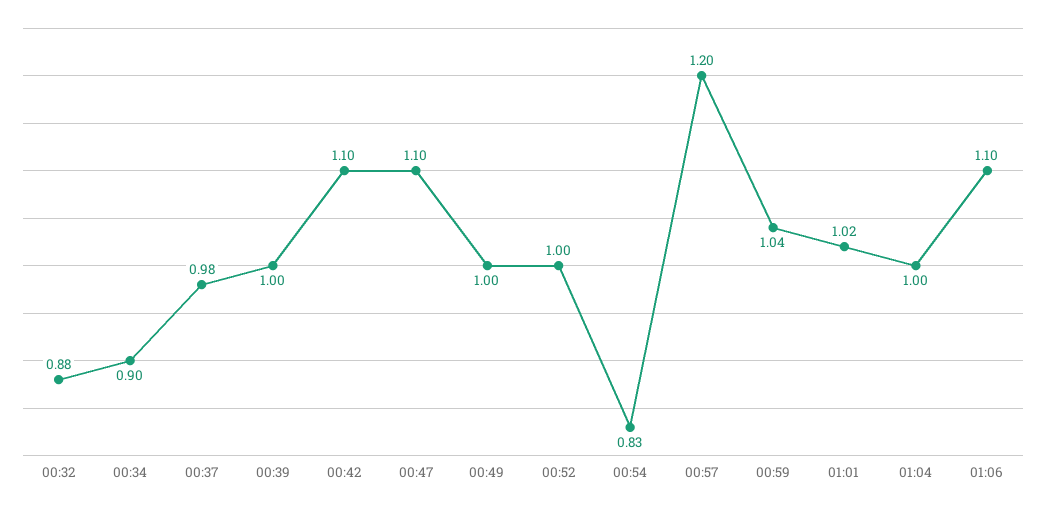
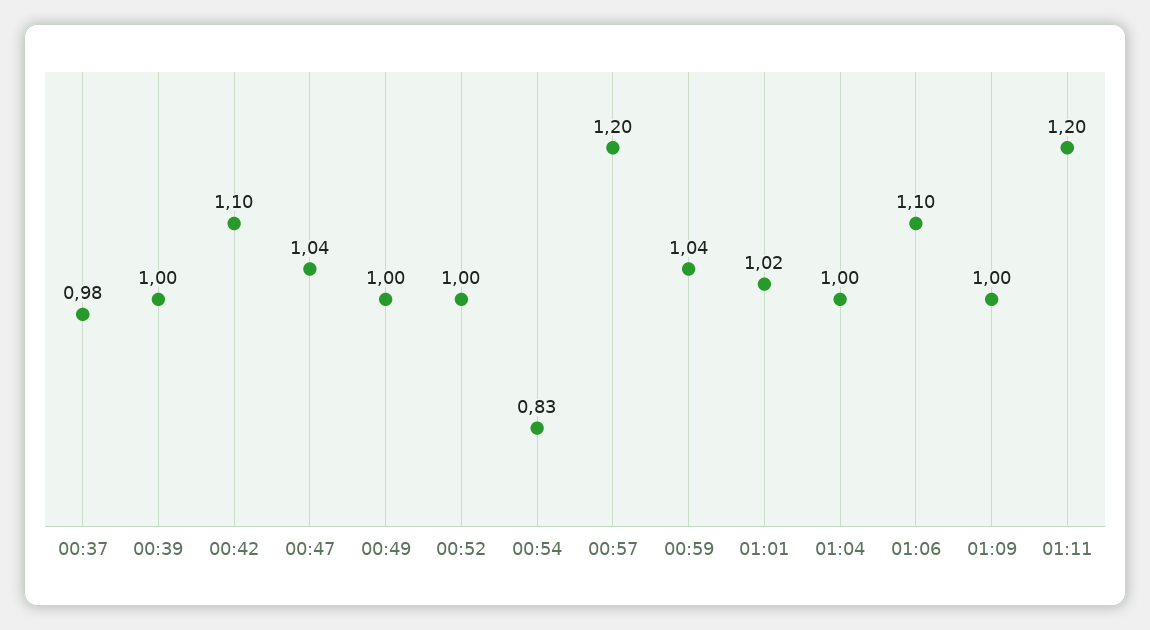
00:32: 0.88 -> none
00:34: 0.9 -> none
00:47: 1.1 -> 1.04
01:09: none -> 1
01:11: none -> 1.2

